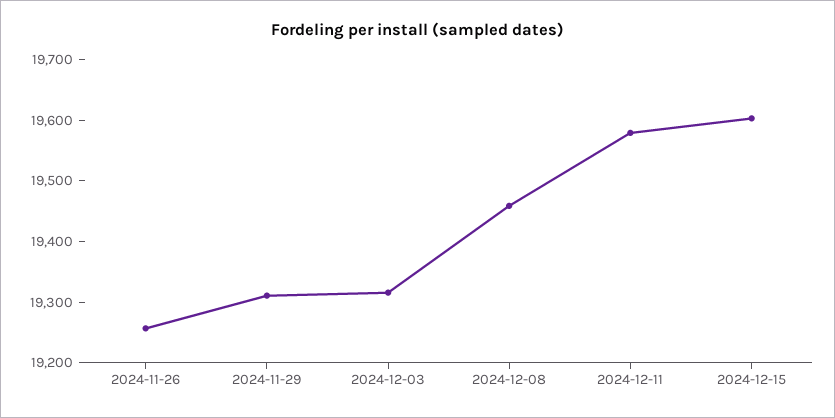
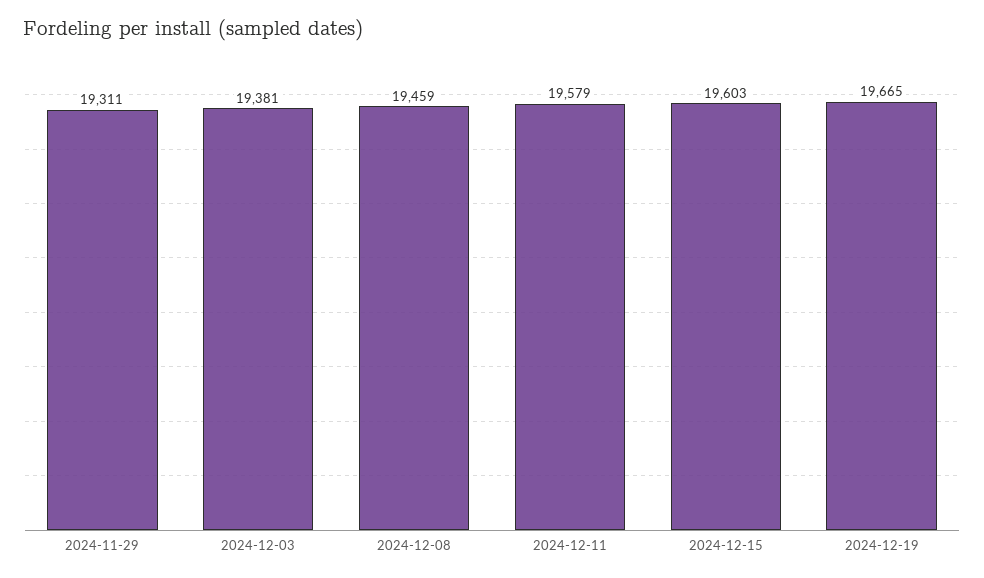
2024-11-26: 19260 -> none
2024-12-03: 19320 -> 19381
2024-12-19: none -> 19665

